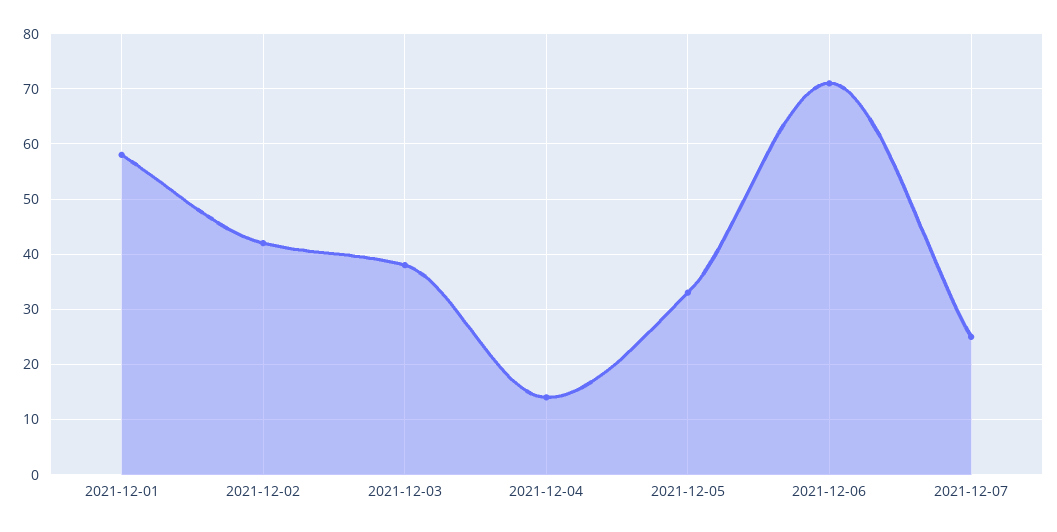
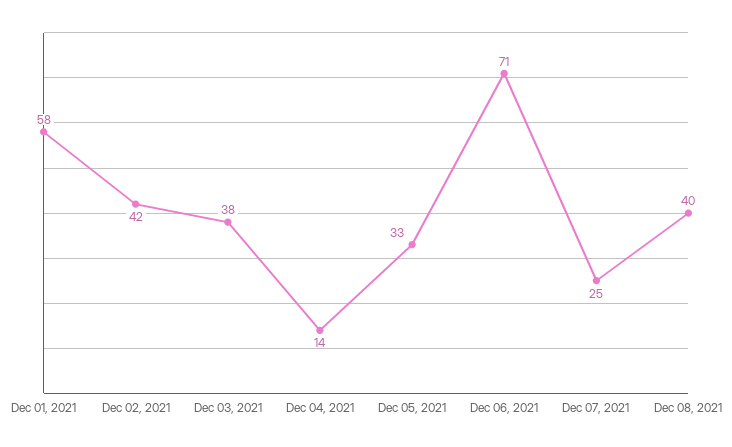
Dec 08, 2021: none -> 40

